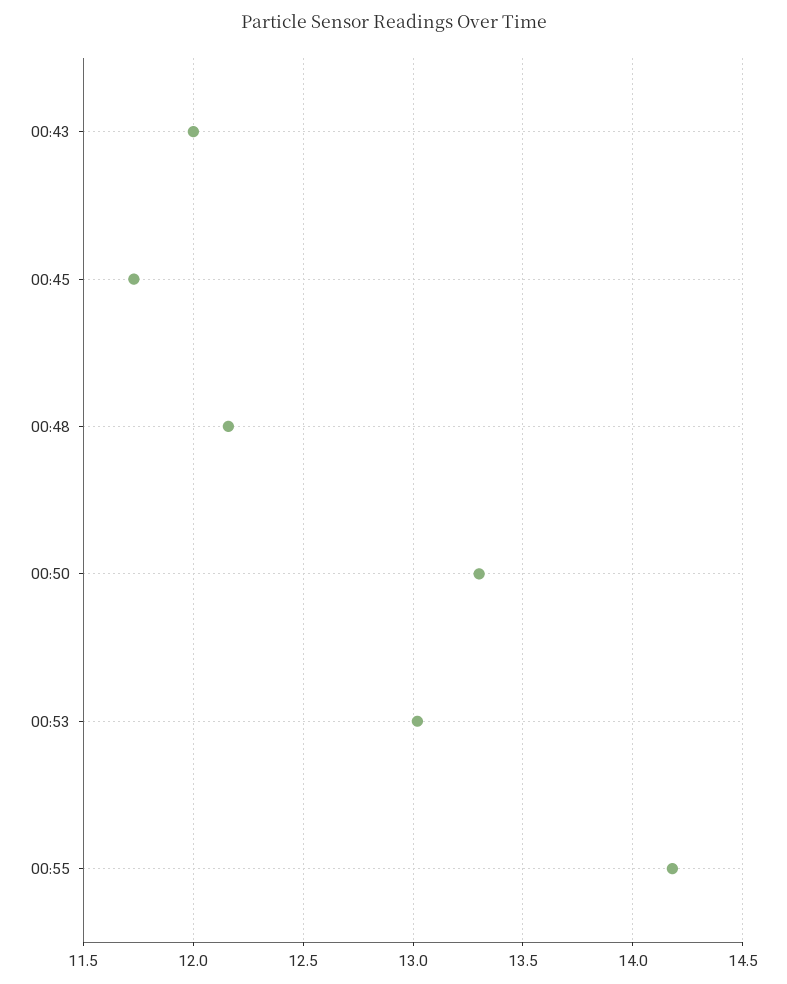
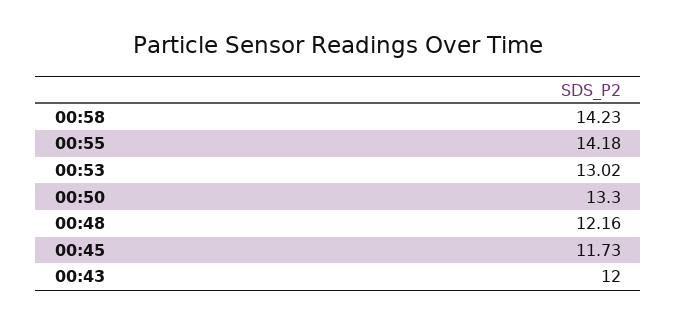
00:58: none -> 14.23

